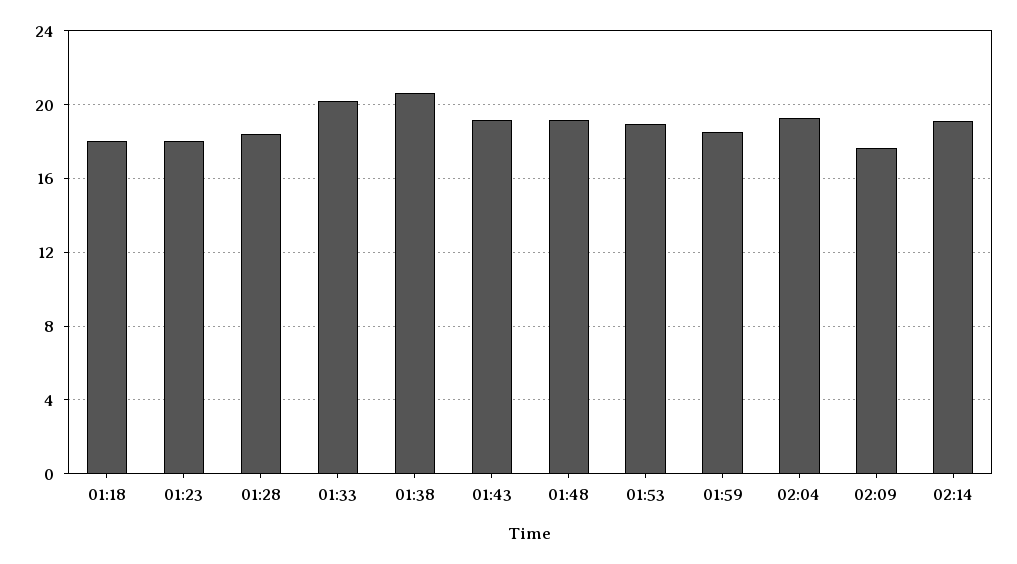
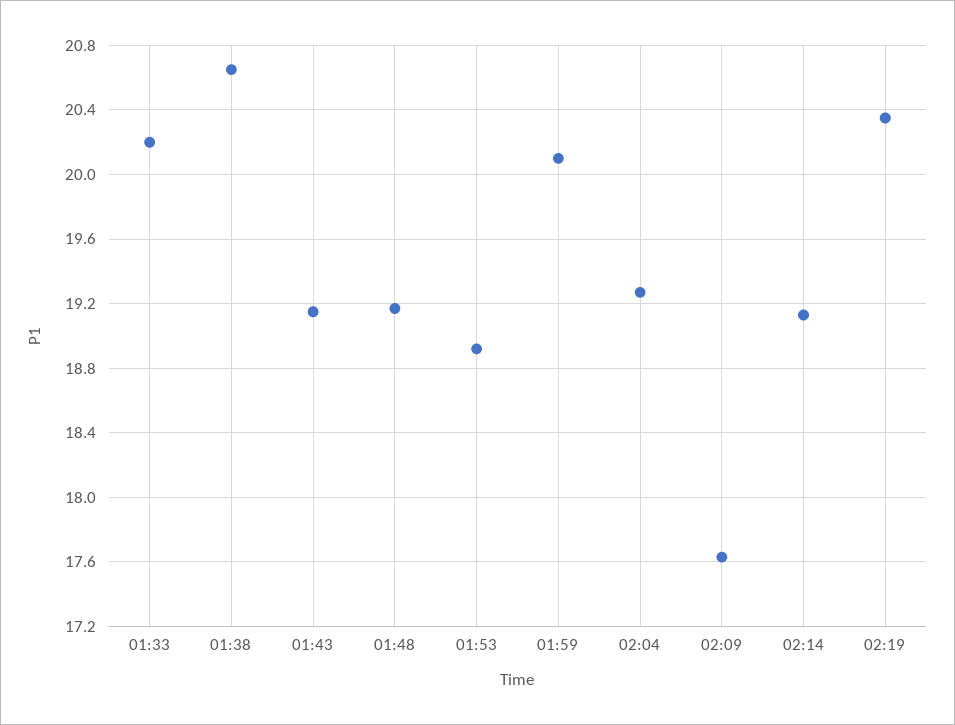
01:18: 18 -> none
01:23: 18 -> none
01:28: 18.5 -> none
01:59: 18.5 -> 20.1
02:19: none -> 20.35

